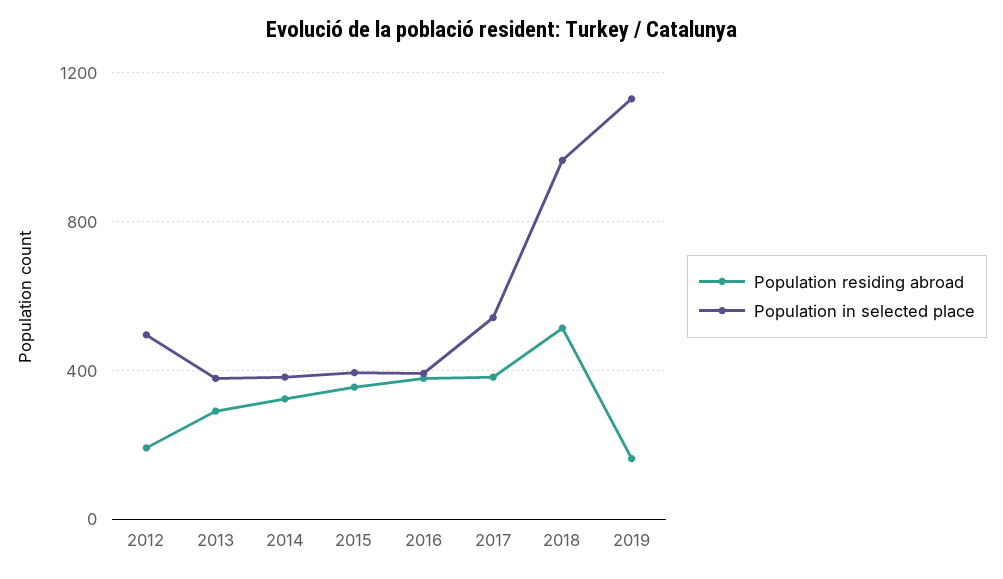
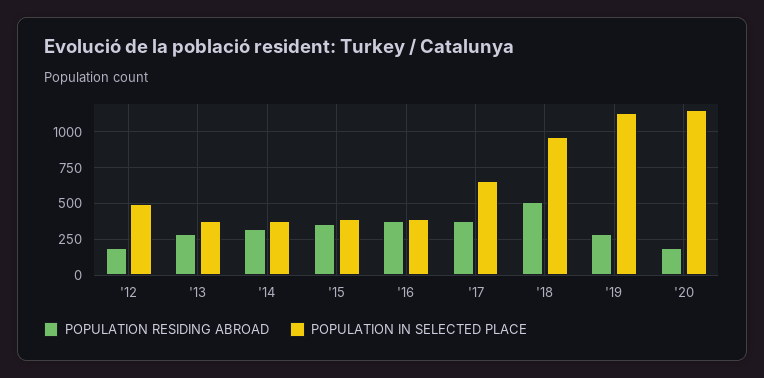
Population in selected place, 2017: 550 -> 650
Population residing abroad, 2019: 150 -> 300
Population residing abroad, '20: none -> 200
Population in selected place, '20: none -> 1150

